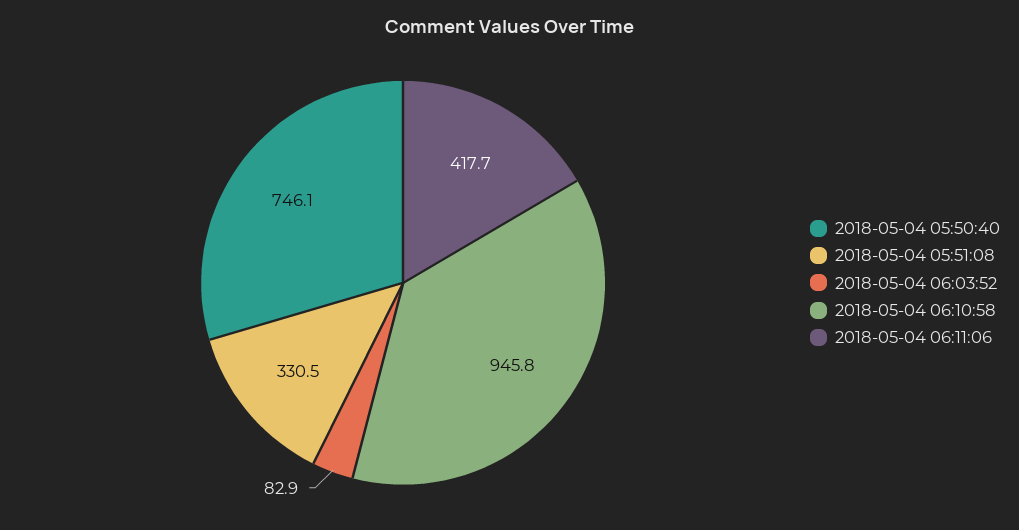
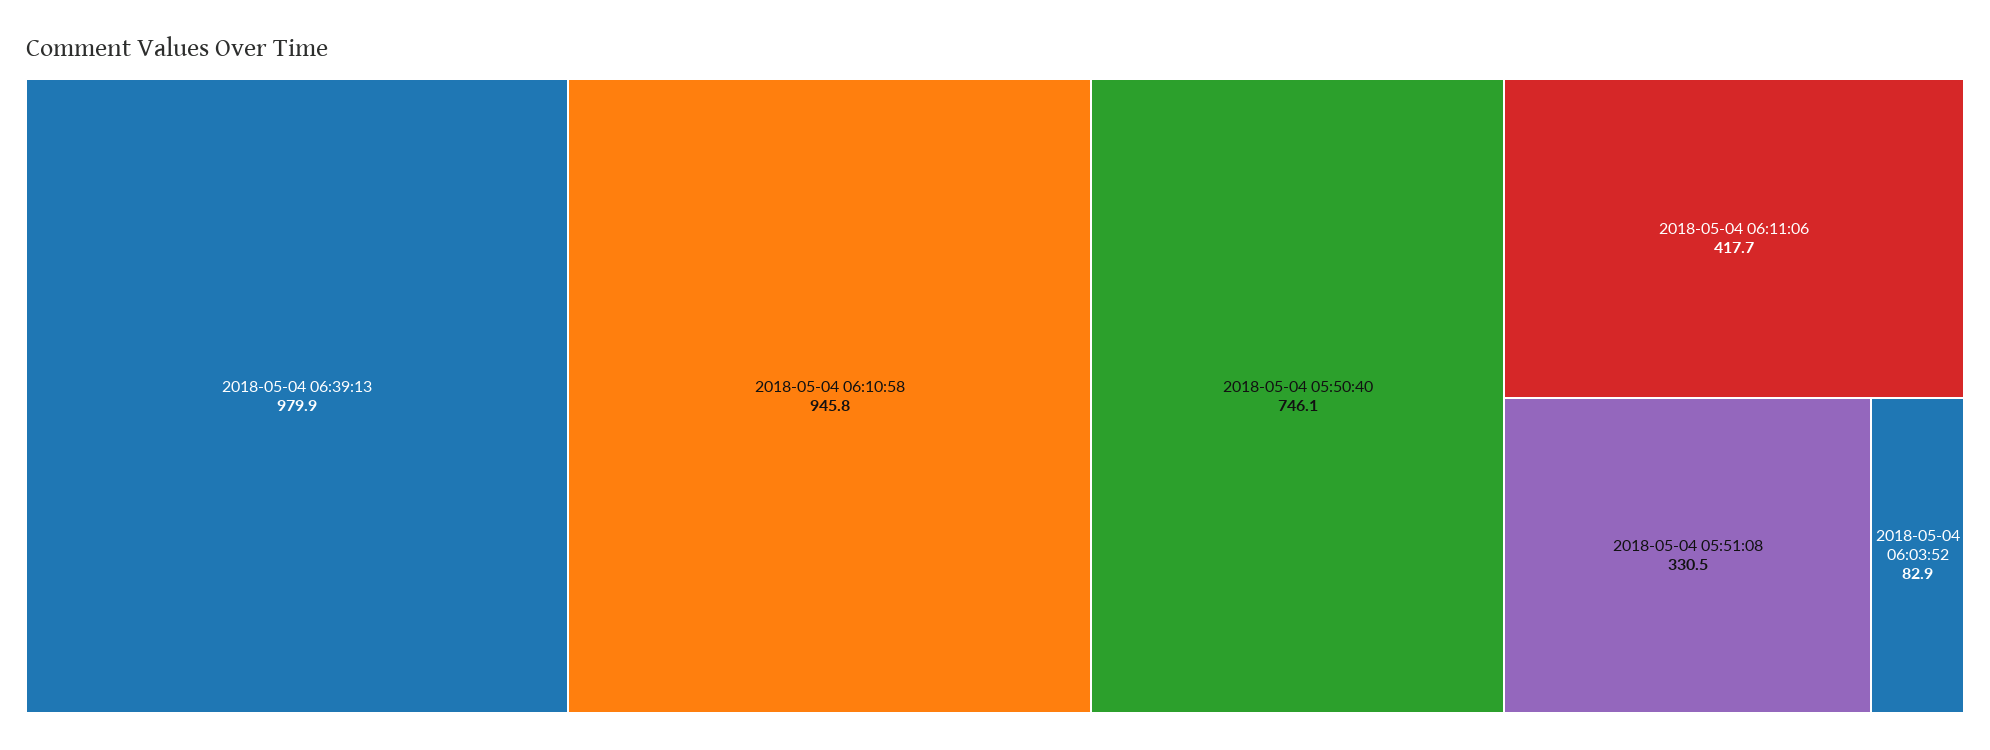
2018-05-04 06:39:13: none -> 979.9

